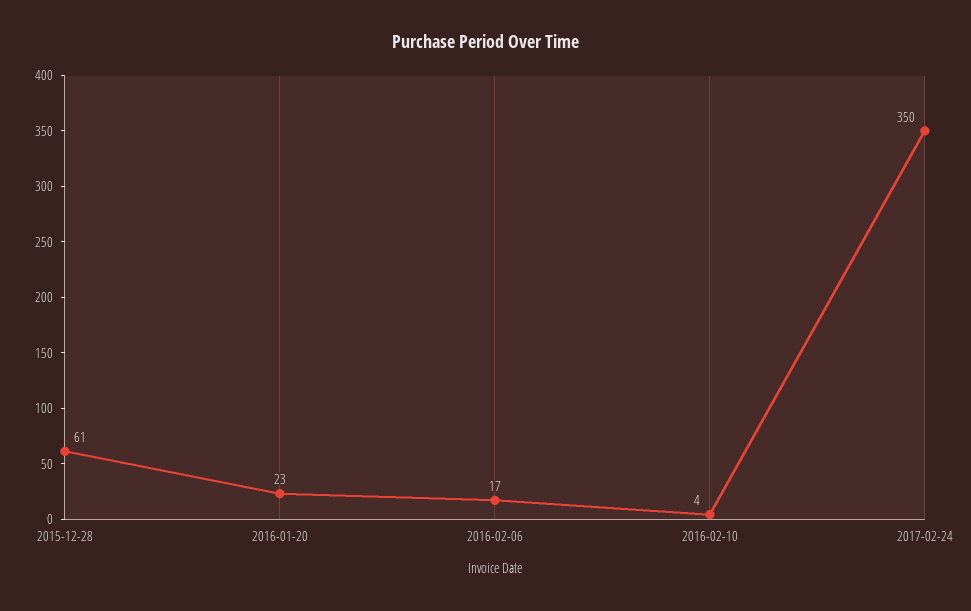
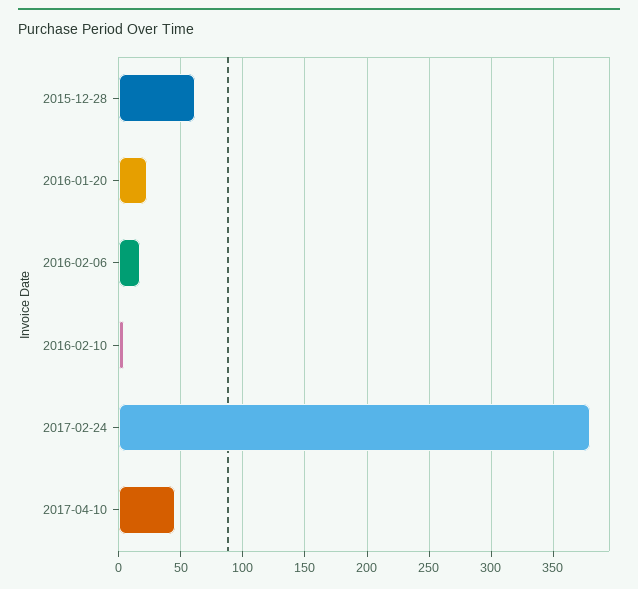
2017-02-24: 350 -> 380
2017-04-10: none -> 45

